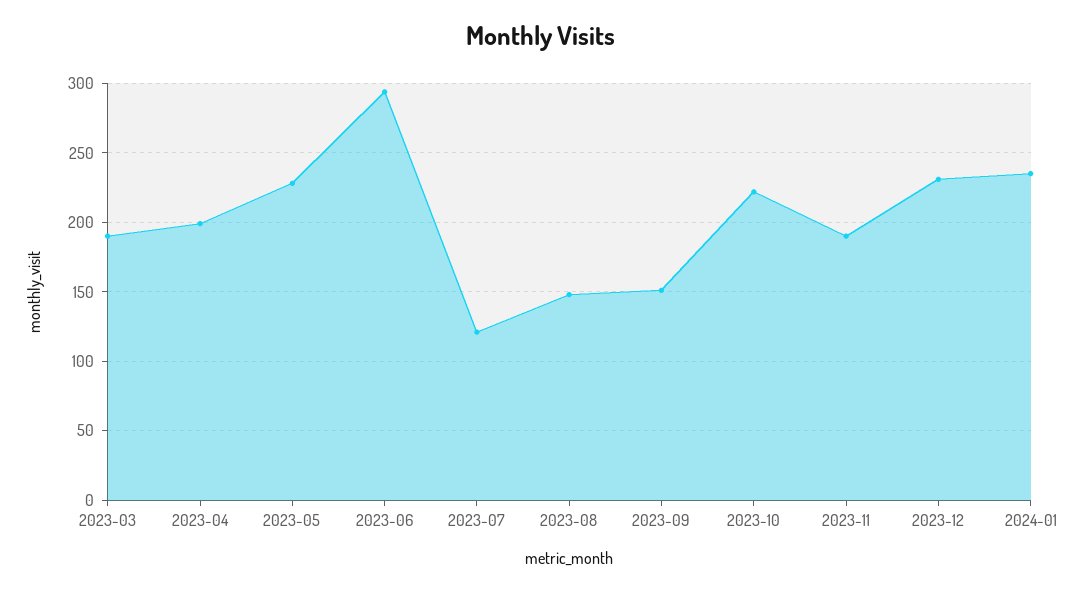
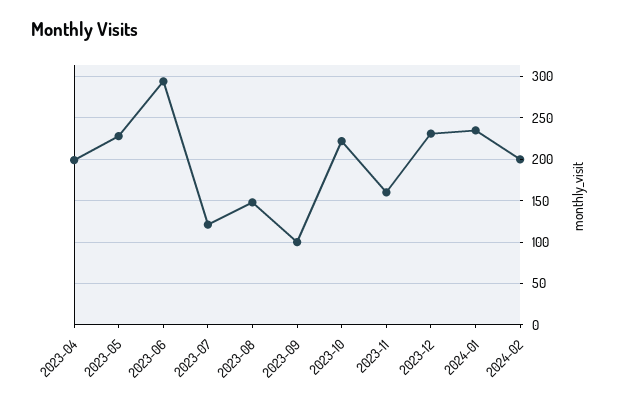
2023-03: 190 -> none
2023-09: 150 -> 100
2023-11: 190 -> 160
2024-02: none -> 200

